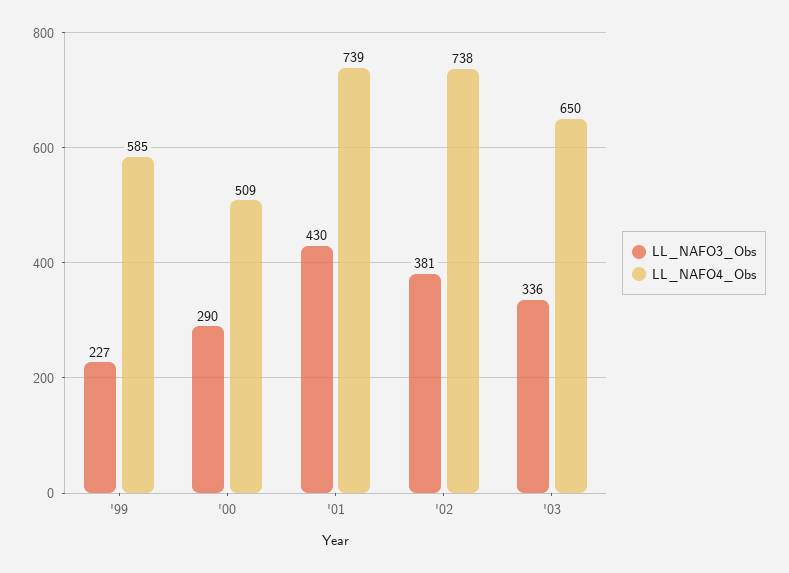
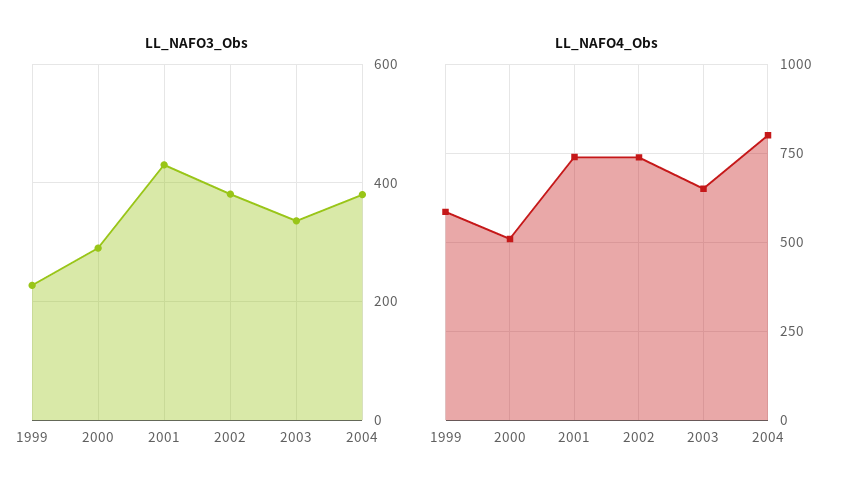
LL_NAFO3_Obs, 2004: none -> 380
LL_NAFO4_Obs, 2004: none -> 800

